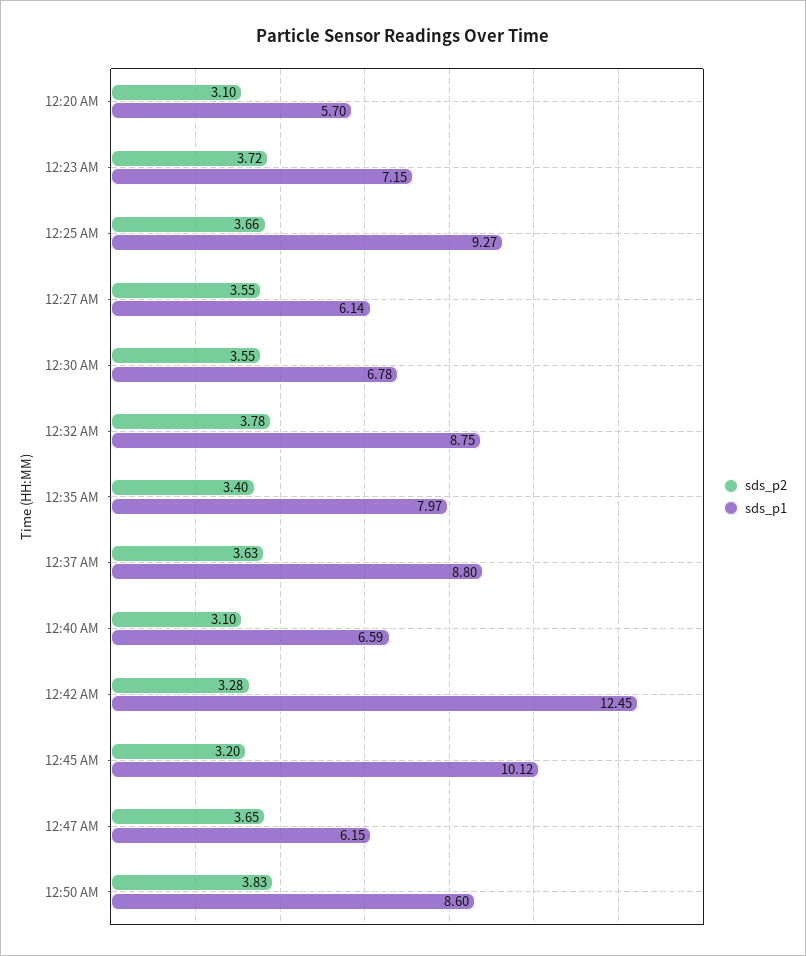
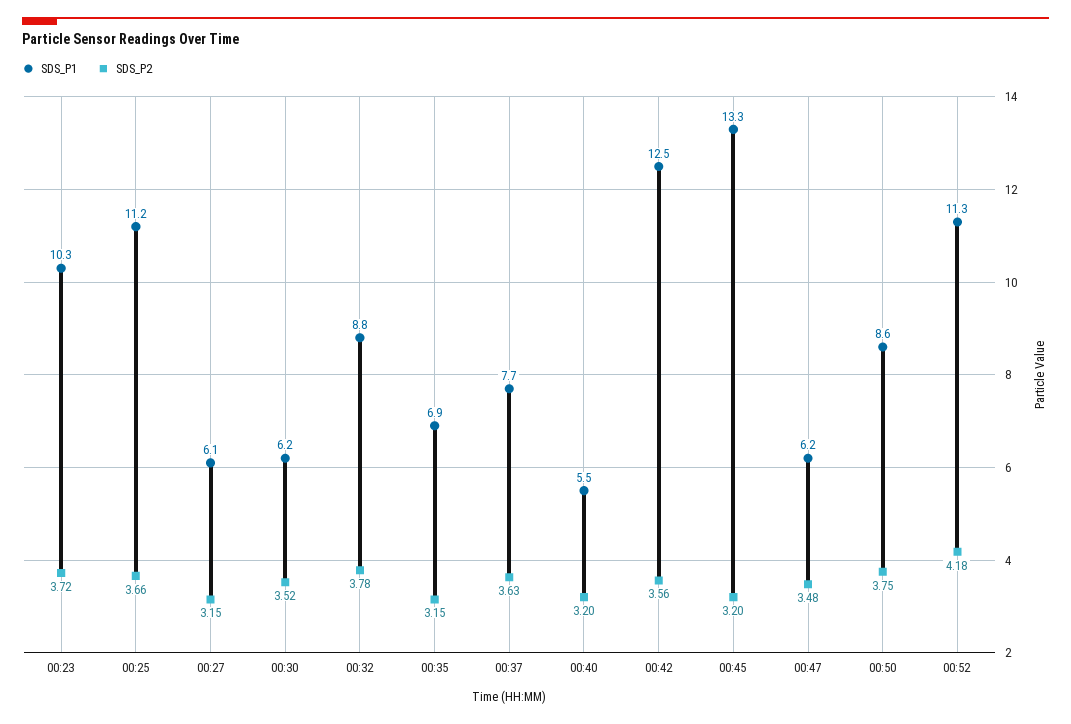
sds_p2, 12:20 AM: 3.1 -> none
sds_p1, 12:20 AM: 5.7 -> none
sds_p1, 12:23 AM: 7.15 -> 10.3
sds_p1, 12:25 AM: 9.27 -> 11.2
sds_p2, 12:27 AM: 3.55 -> 3.15
sds_p2, 12:30 AM: 3.55 -> 3.52
sds_p1, 12:30 AM: 6.78 -> 6.2
sds_p2, 12:35 AM: 3.4 -> 3.15
sds_p1, 12:35 AM: 7.97 -> 6.9
sds_p1, 12:37 AM: 8.8 -> 7.7
sds_p2, 12:40 AM: 3.1 -> 3.2
sds_p1, 12:40 AM: 6.59 -> 5.5
sds_p2, 12:42 AM: 3.28 -> 3.56
sds_p1, 12:45 AM: 10.12 -> 13.3
sds_p2, 12:47 AM: 3.65 -> 3.48
sds_p2, 12:50 AM: 3.83 -> 3.75
sds_p1, 00:52: none -> 11.3
sds_p2, 00:52: none -> 4.18

